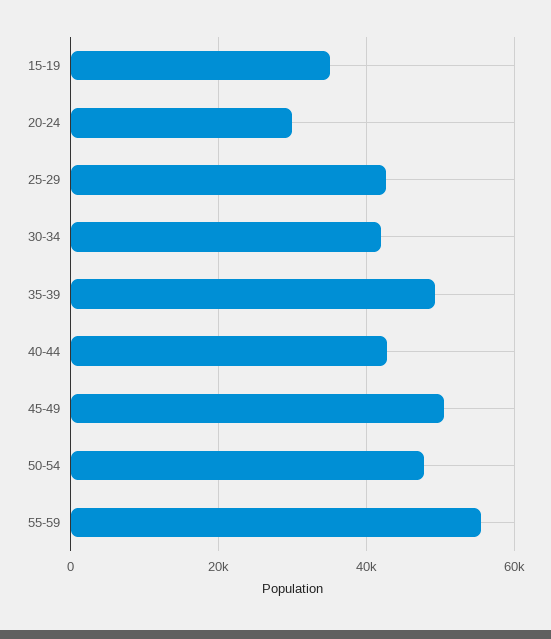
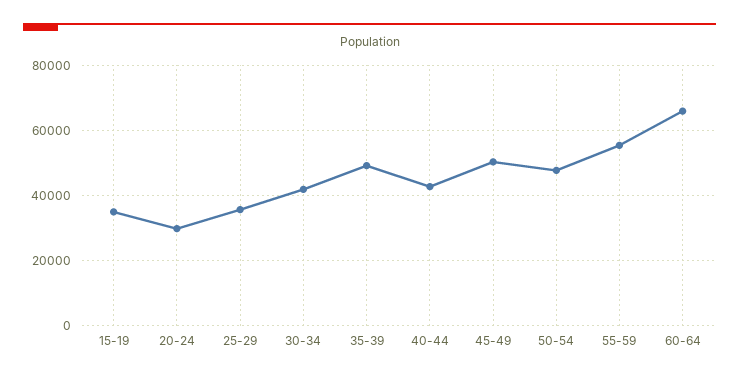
25-29: 42000 -> 36000
60-64: none -> 66000

